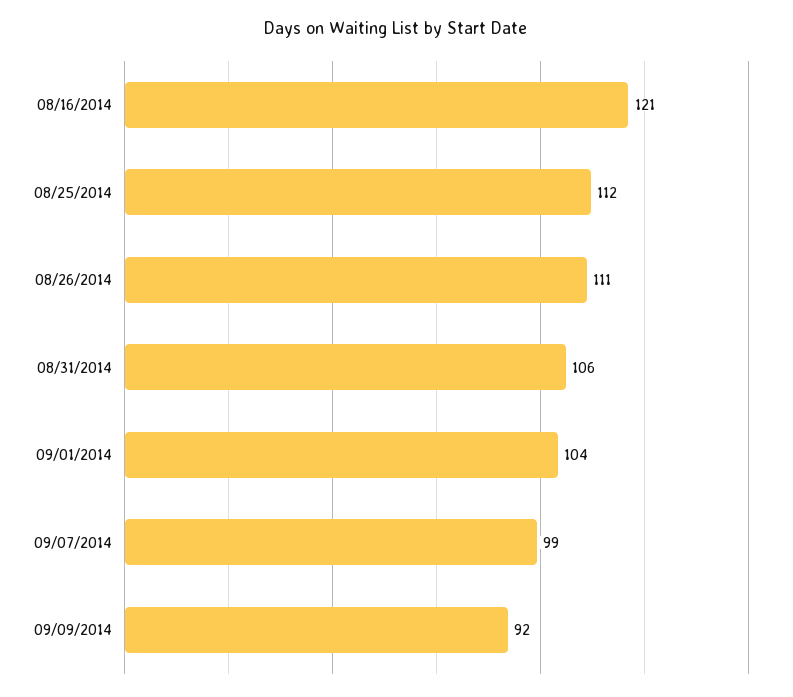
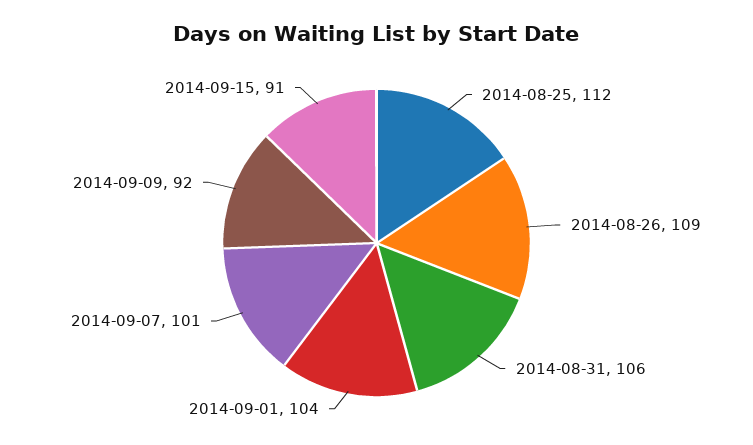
08/16/2014: 121 -> none
08/26/2014: 111 -> 109
09/07/2014: 99 -> 101
2014-09-15: none -> 91

